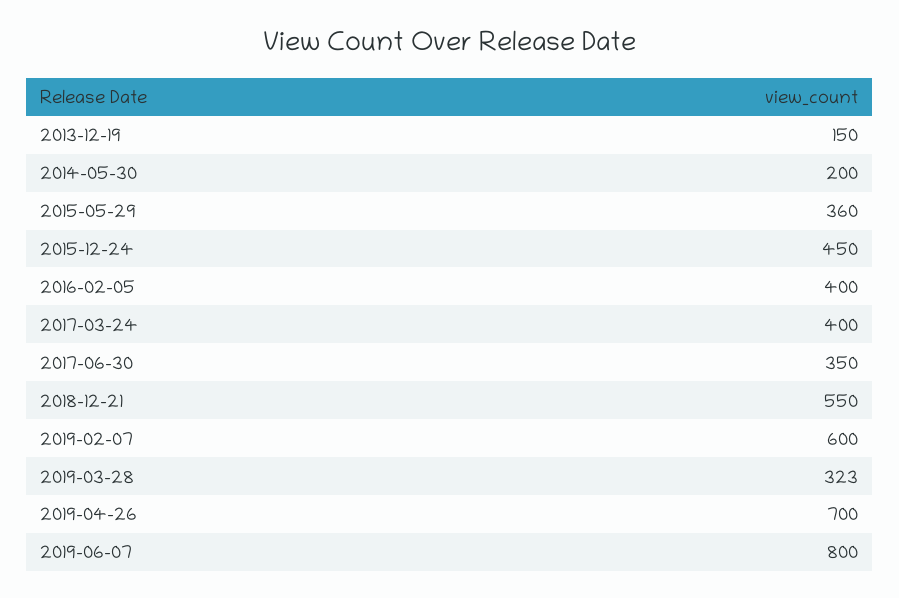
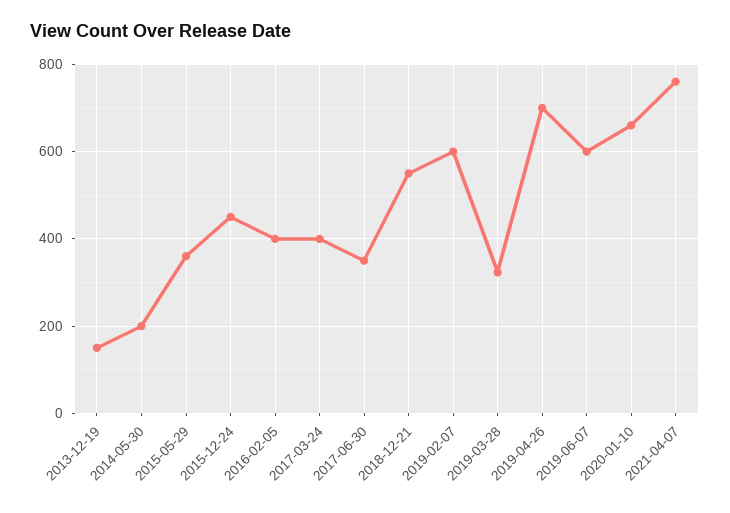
2019-06-07: 800 -> 600
2020-01-10: none -> 660
2021-04-07: none -> 760

